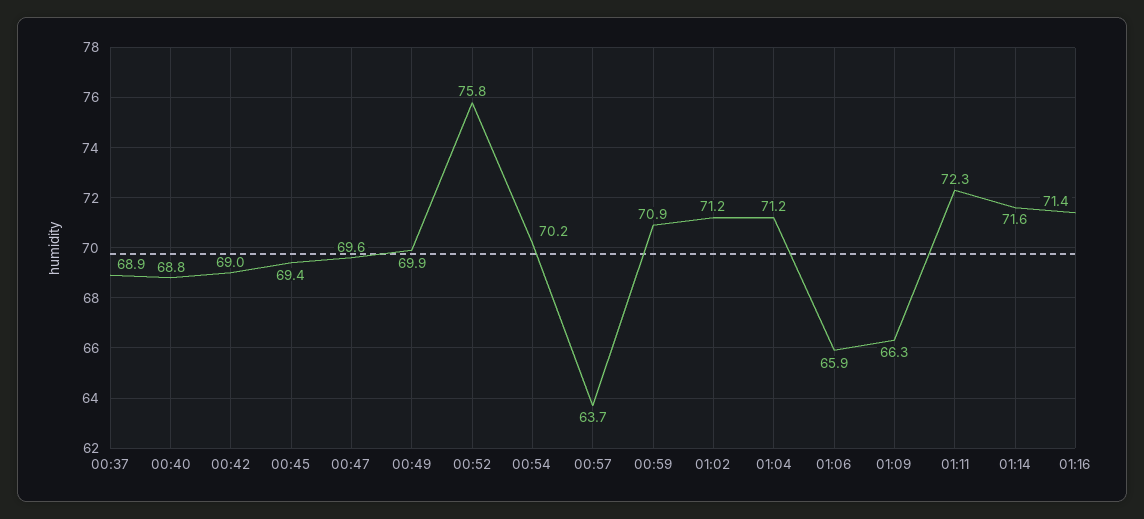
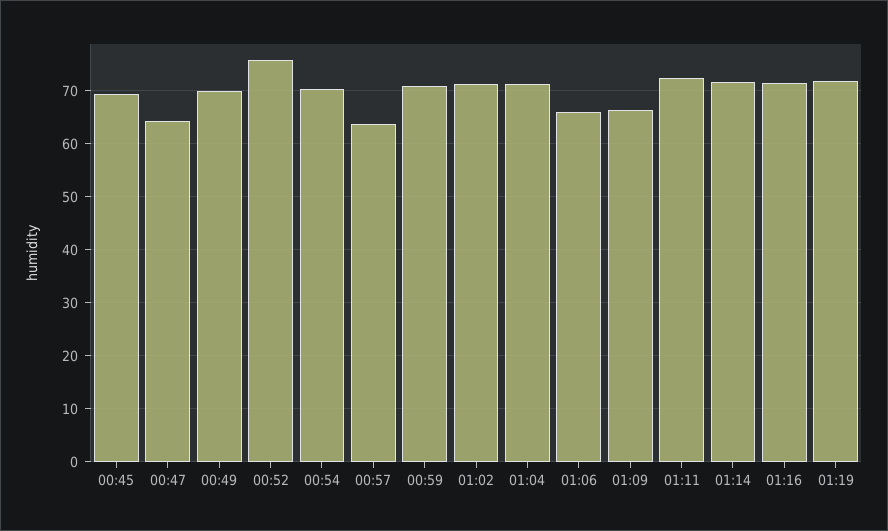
00:37: 68.9 -> none
00:40: 68.8 -> none
00:42: 69 -> none
00:47: 69.6 -> 64
01:19: none -> 72

